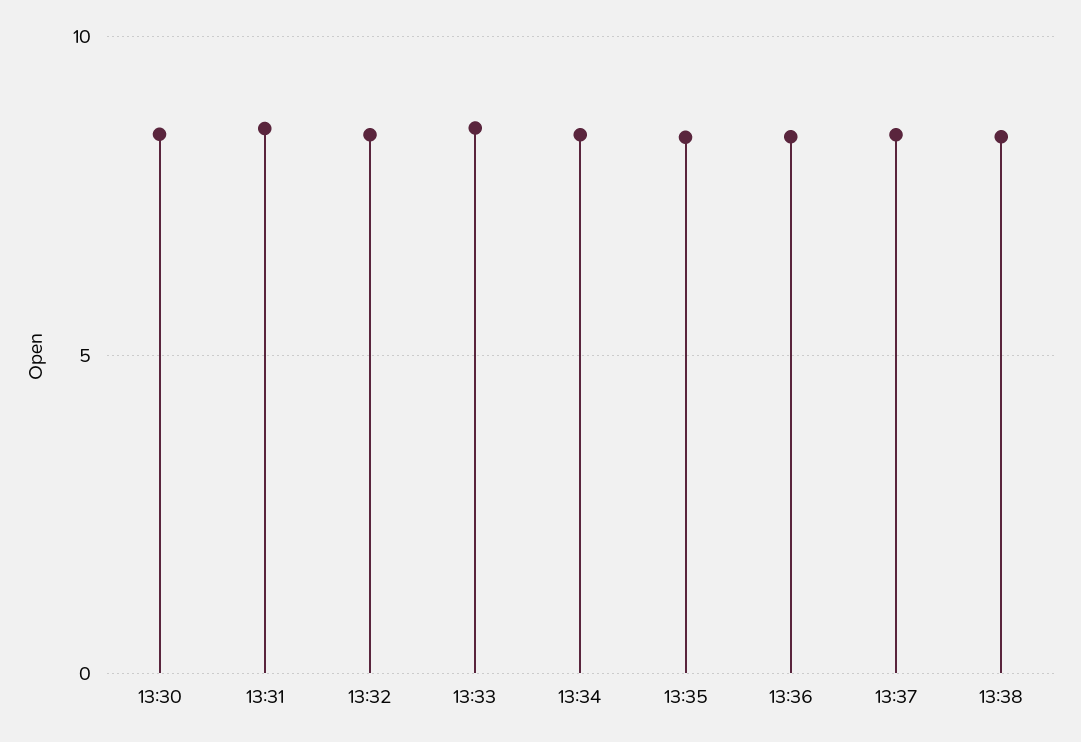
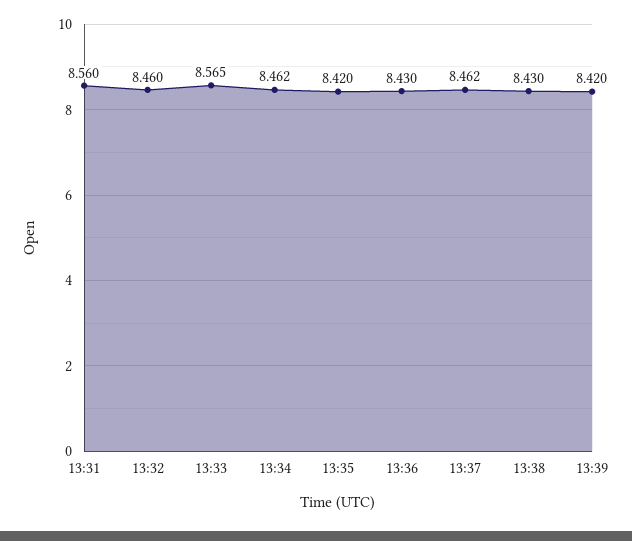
13:30: 8.5 -> none
13:39: none -> 8.42

